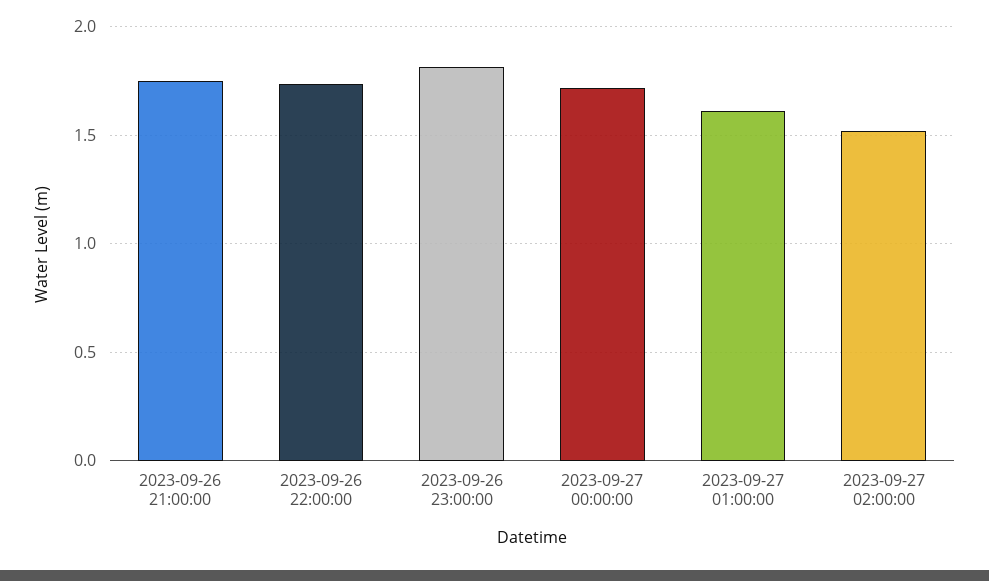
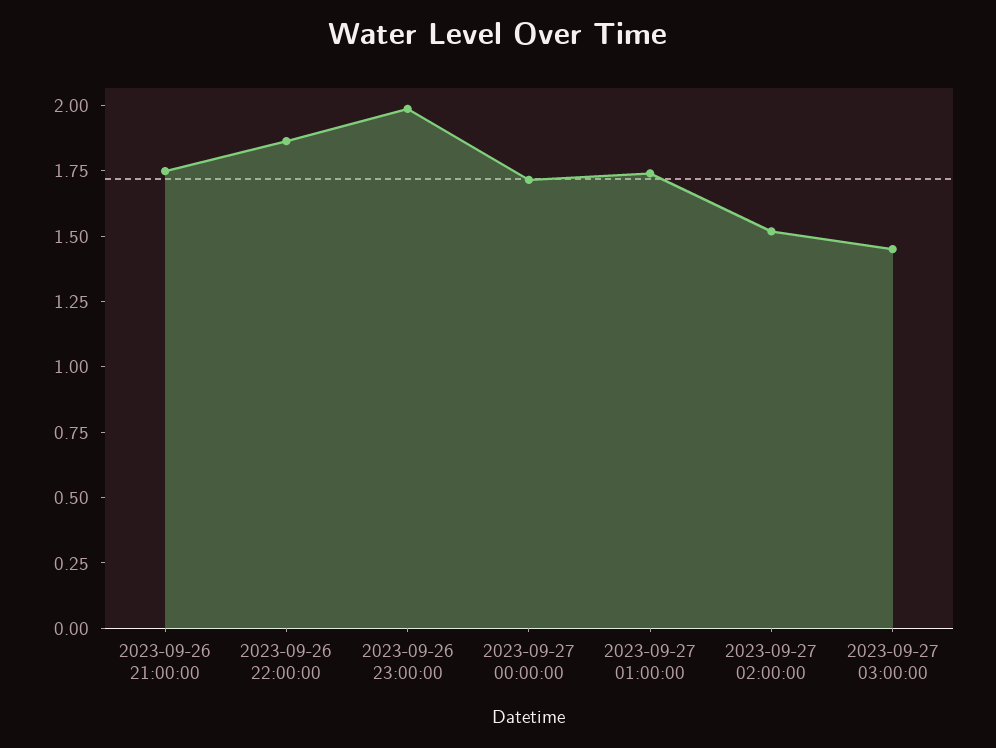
2023-09-26 22:00:00: 1.75 -> 1.85
2023-09-26 23:00:00: 1.8 -> 2
2023-09-27 01:00:00: 1.6 -> 1.75
2023-09-27 03:00:00: none -> 1.45

